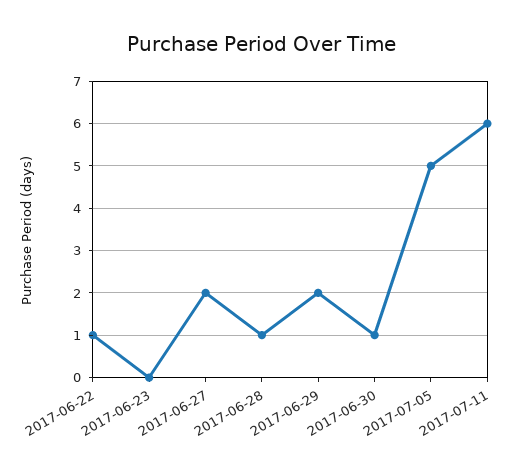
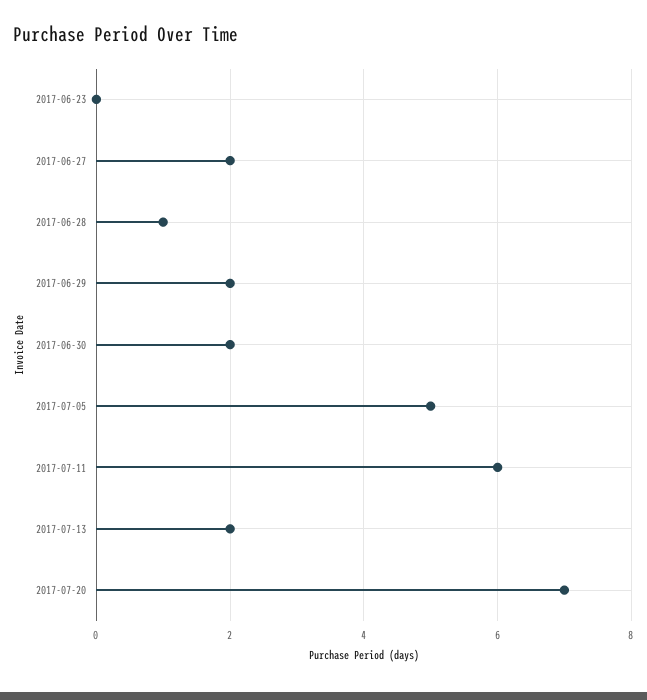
2017-06-22: 1 -> none
2017-06-30: 1 -> 2
2017-07-13: none -> 2
2017-07-20: none -> 7

